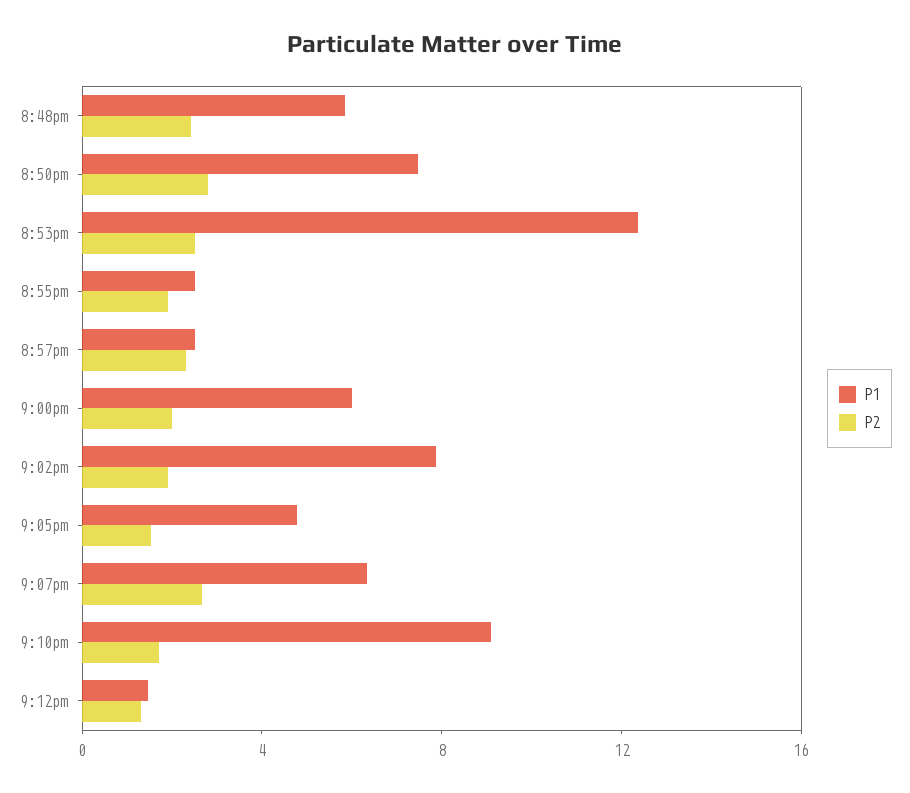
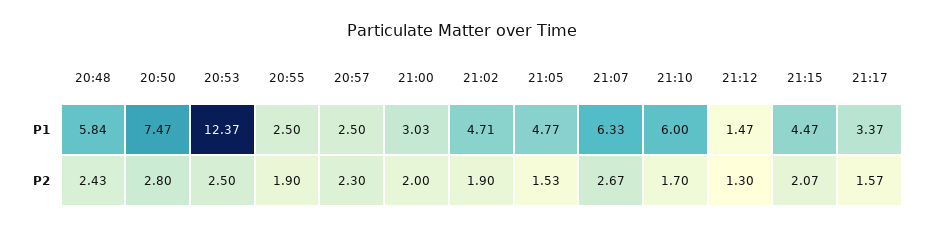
P1, 9:00pm: 6 -> 3.03
P1, 9:02pm: 8 -> 4.71
P1, 9:10pm: 9 -> 6
P1, 21:15: none -> 4.47
P1, 21:17: none -> 3.37
P2, 21:15: none -> 2.07
P2, 21:17: none -> 1.57

